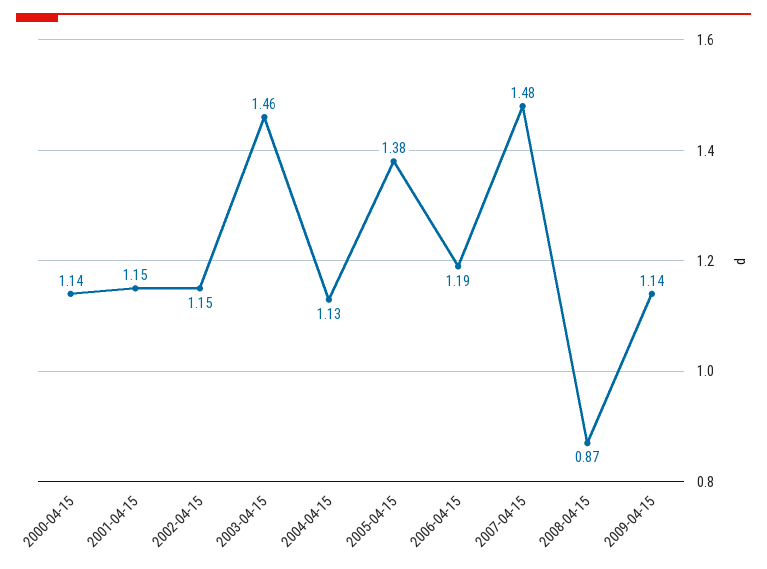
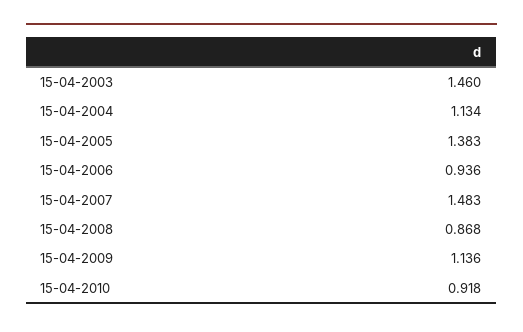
2000-04-15: 1.14 -> none
2001-04-15: 1.15 -> none
2002-04-15: 1.15 -> none
2006-04-15: 1.19 -> 0.936
15-04-2010: none -> 0.918

